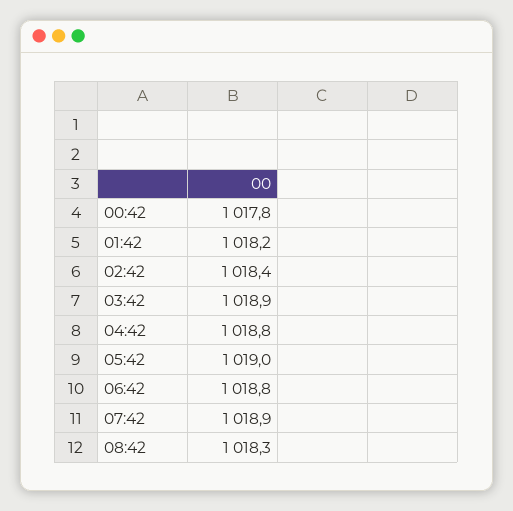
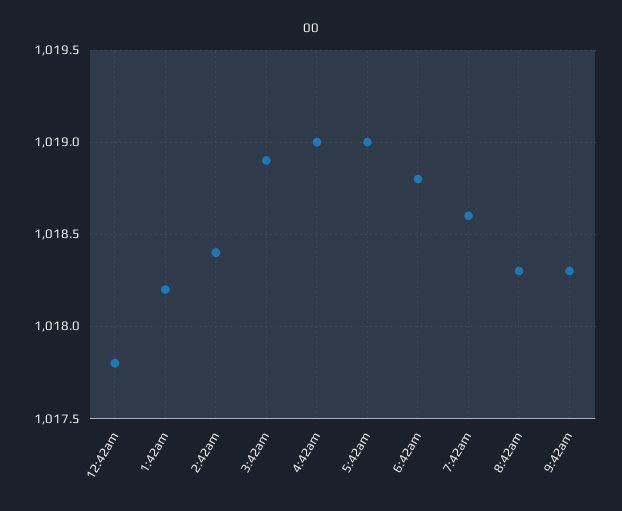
04:42: 1018.8 -> 1019
07:42: 1018.9 -> 1018.6
9:42am: none -> 1018.3

